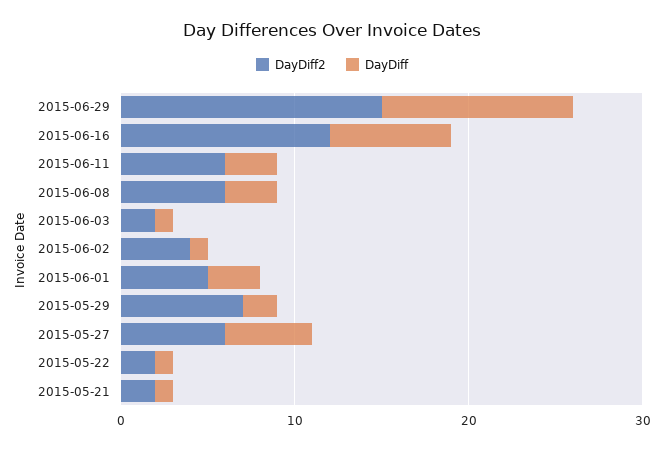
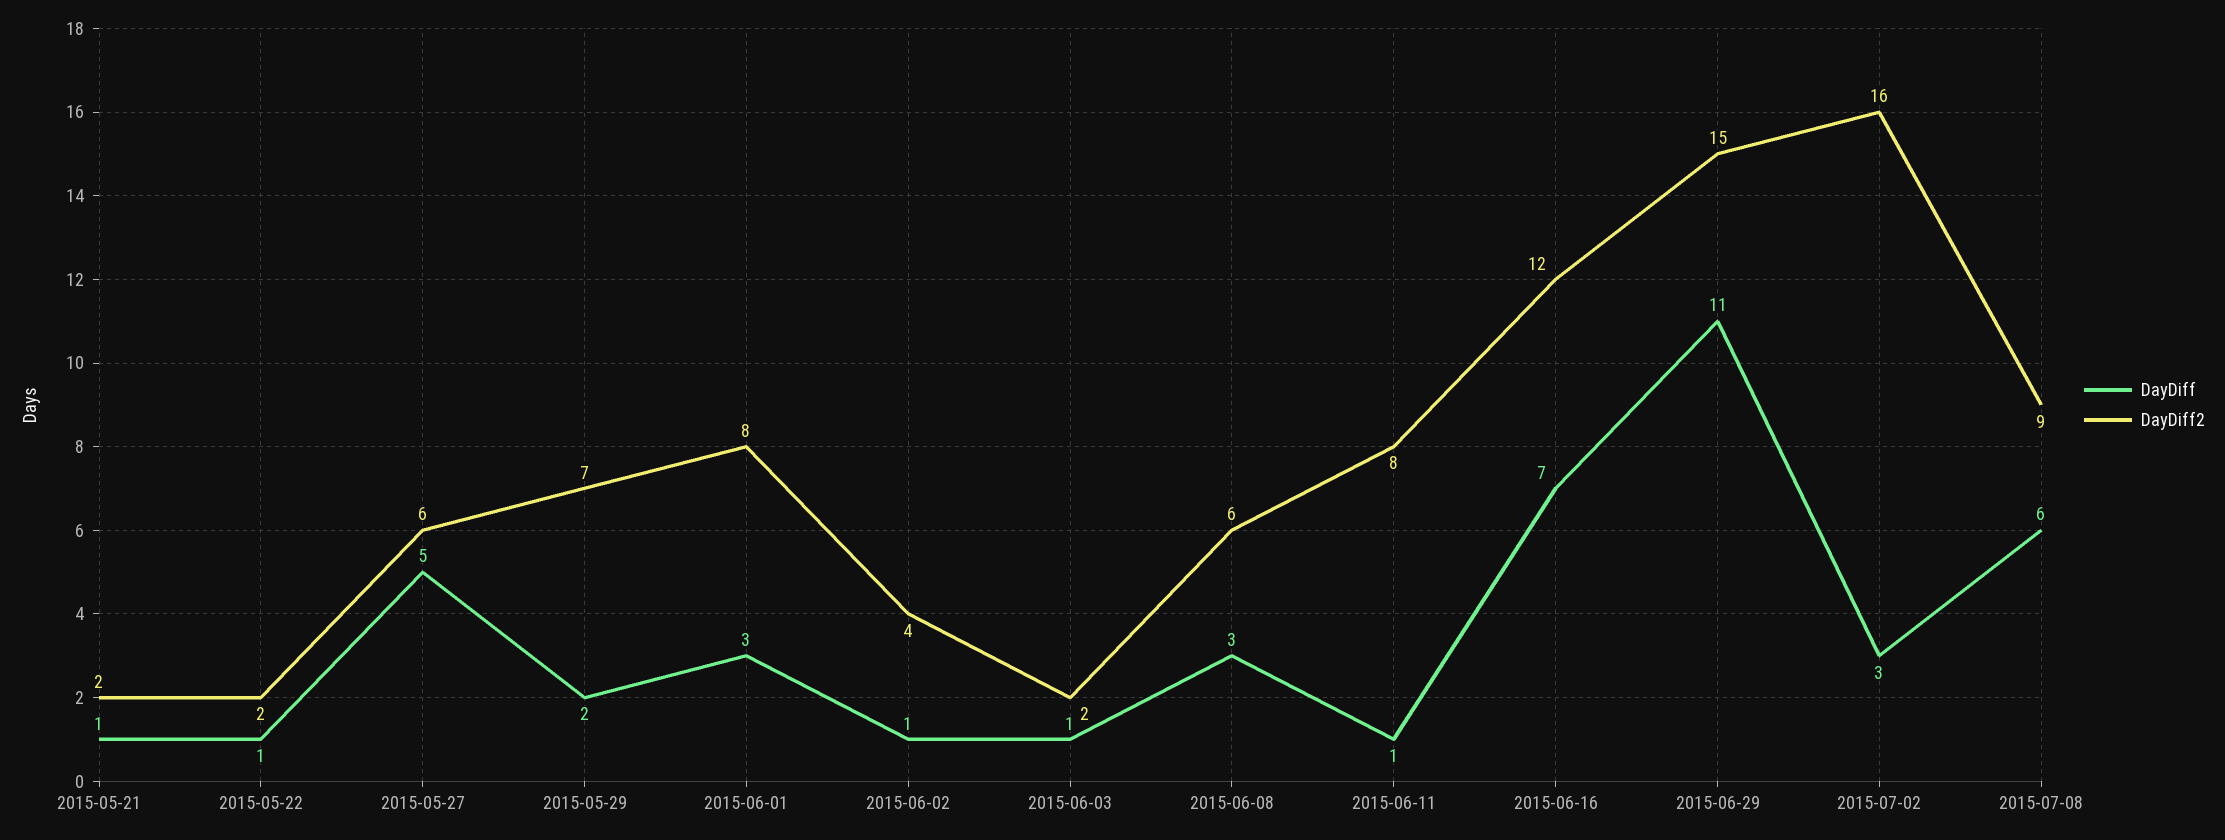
DayDiff2, 2015-06-11: 6 -> 8
DayDiff, 2015-06-11: 3 -> 1
DayDiff2, 2015-06-01: 5 -> 8
DayDiff, 2015-07-02: none -> 3
DayDiff2, 2015-07-02: none -> 16
DayDiff, 2015-07-08: none -> 6
DayDiff2, 2015-07-08: none -> 9

